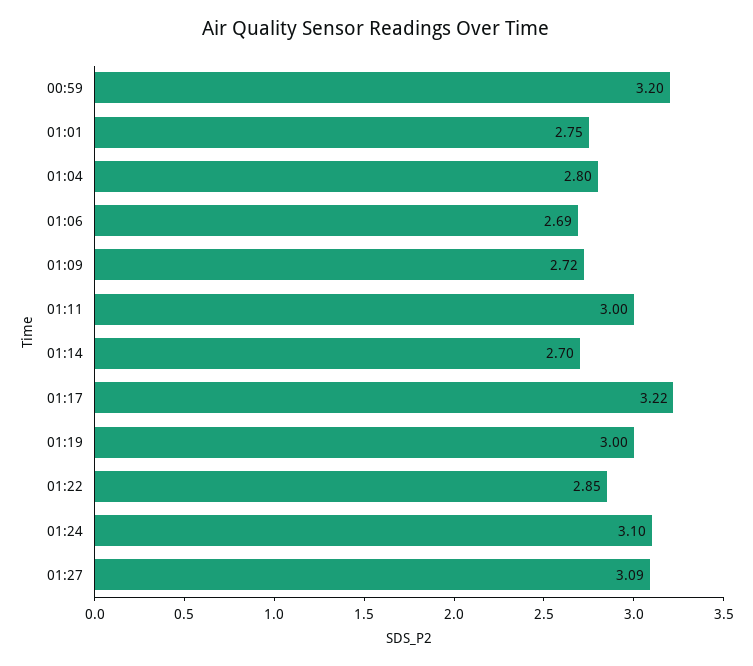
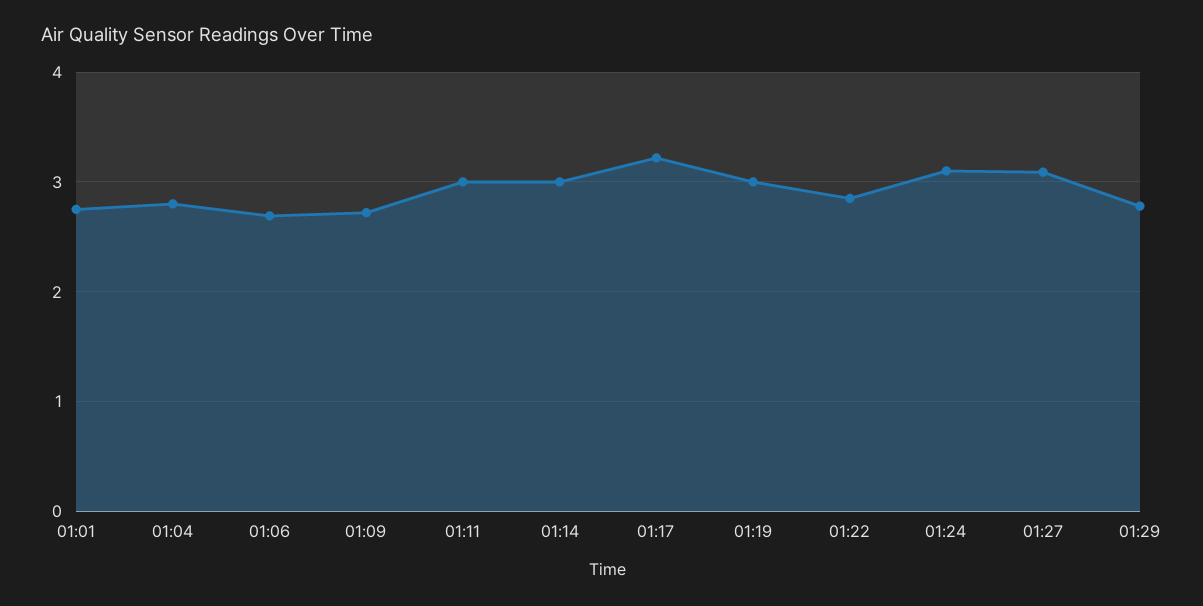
00:59: 3.2 -> none
01:14: 2.7 -> 3
01:29: none -> 2.8

